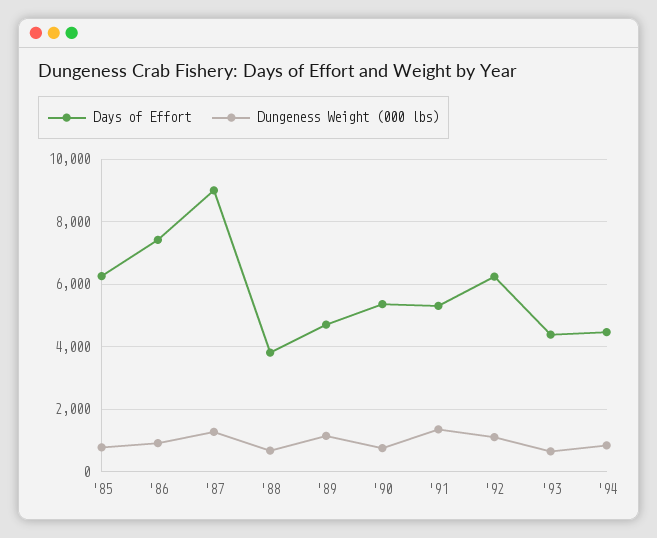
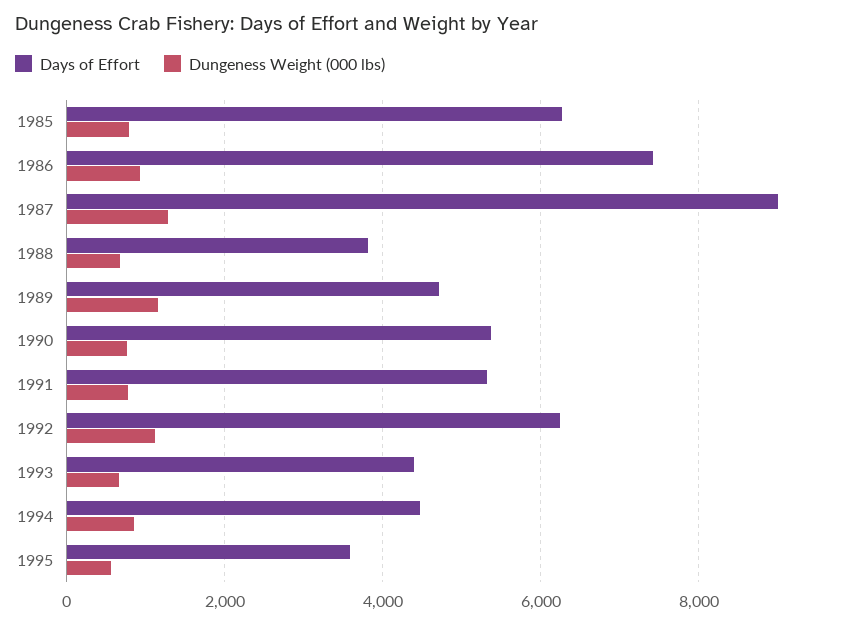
Dungeness Weight (000 lbs), '91: 1400 -> 800
Days of Effort, 1995: none -> 3600
Dungeness Weight (000 lbs), 1995: none -> 600

